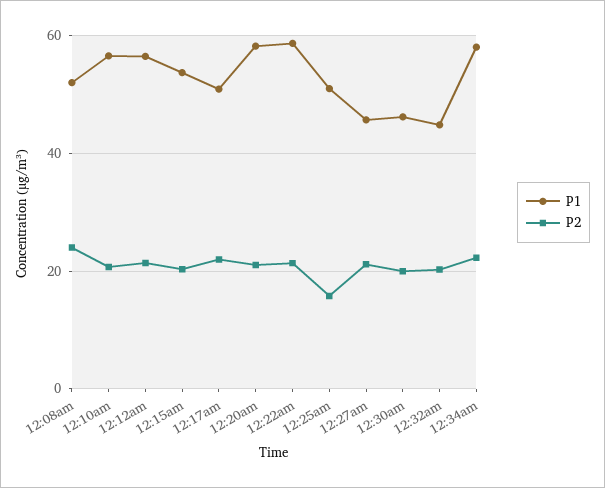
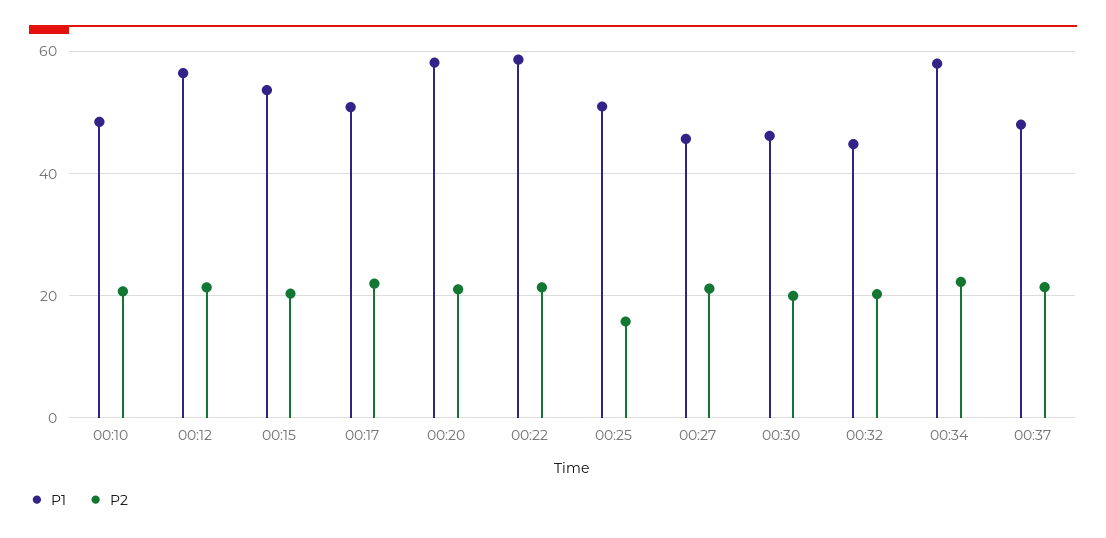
P1, 12:08am: 52 -> none
P2, 12:08am: 24 -> none
P1, 12:10am: 56 -> 48
P1, 00:37: none -> 48
P2, 00:37: none -> 22

